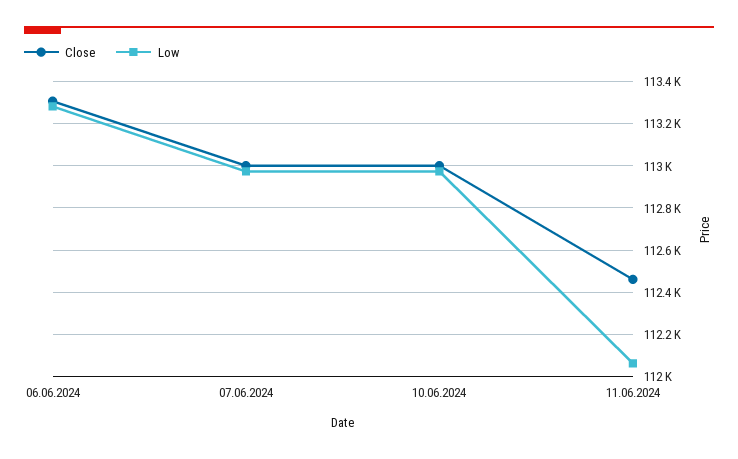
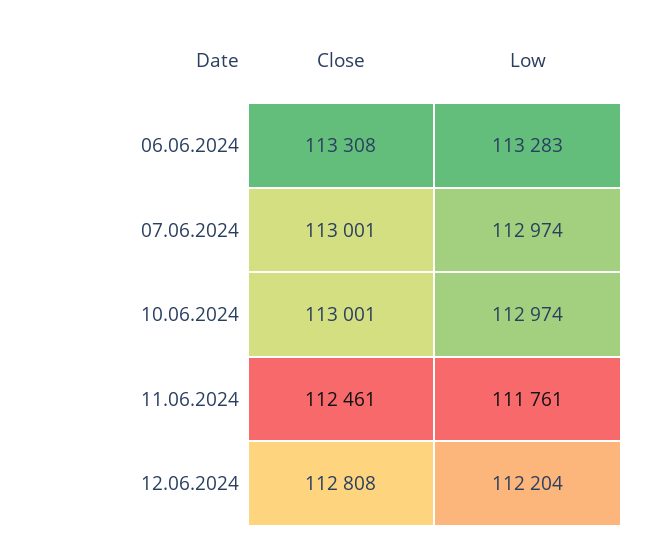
Low, 11.06.2024: 112050 -> 111761
Close, 12.06.2024: none -> 112808
Low, 12.06.2024: none -> 112204

